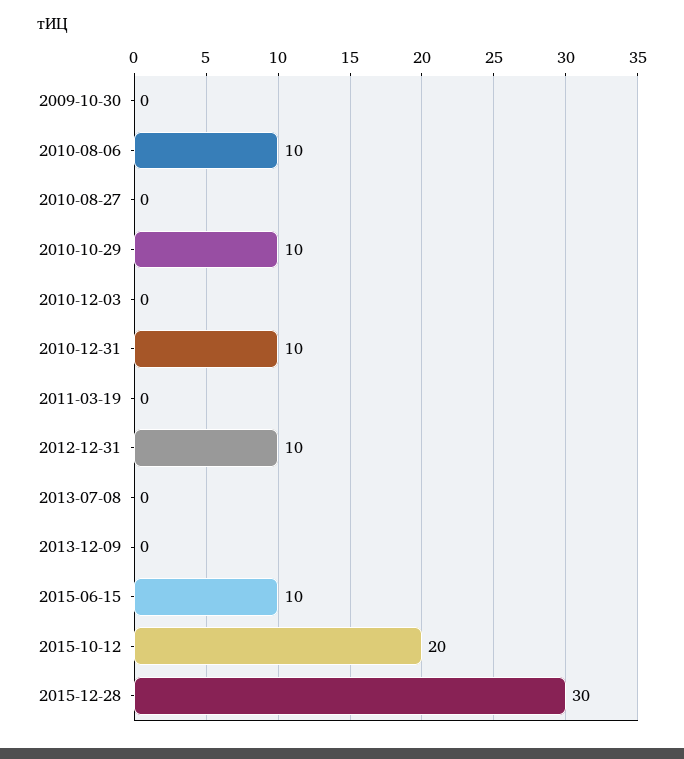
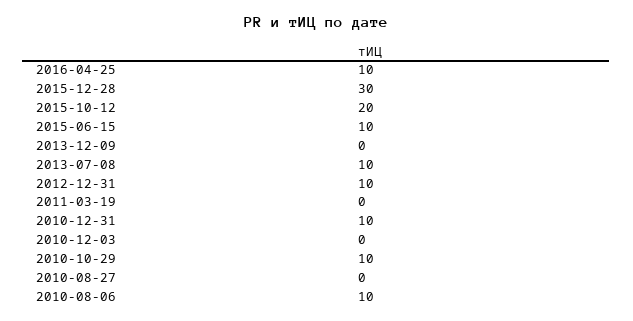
2009-10-30: 0 -> none
2013-07-08: 0 -> 10
2016-04-25: none -> 10

